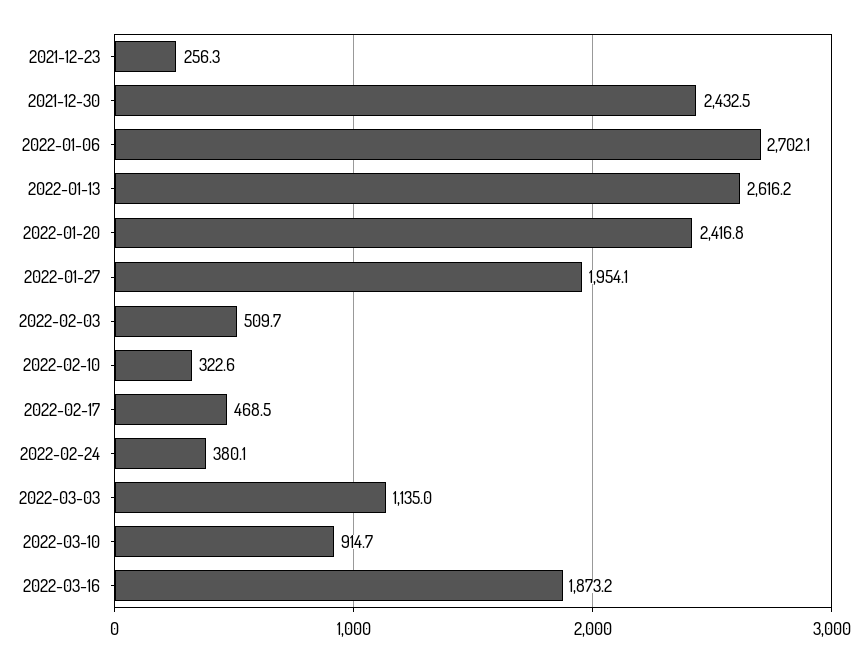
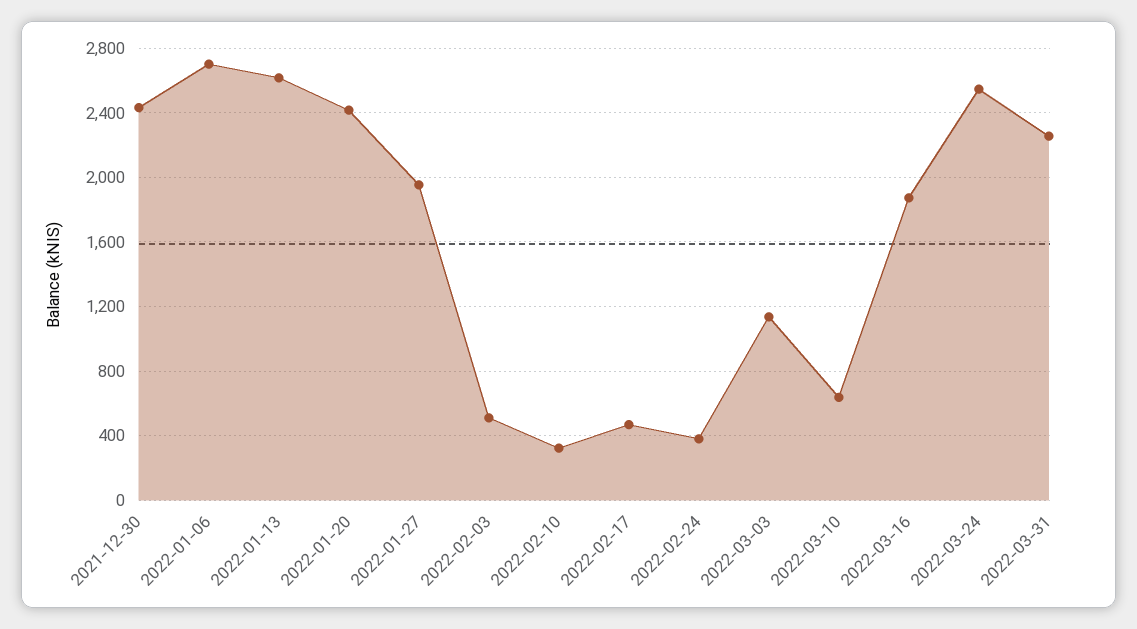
2021-12-23: 256.3 -> none
2022-03-10: 914.7 -> 650
2022-03-24: none -> 2550
2022-03-31: none -> 2250

